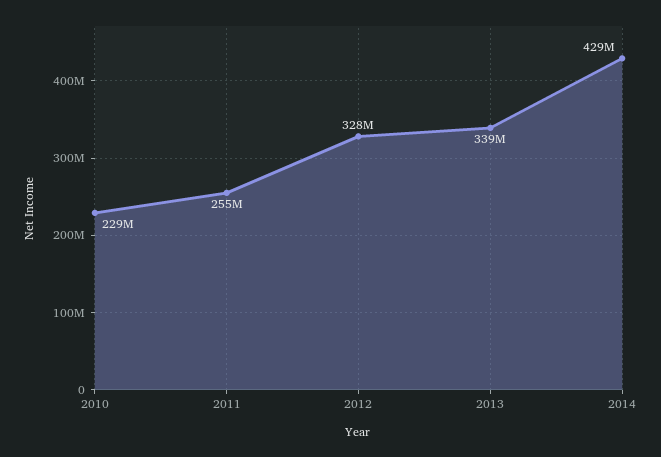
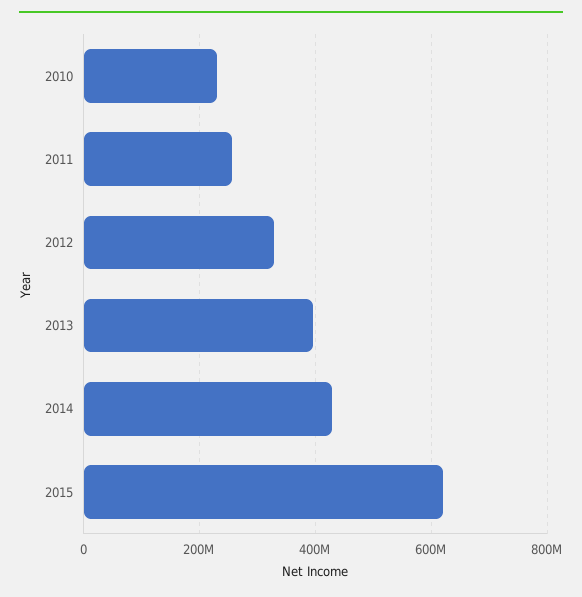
2013: 339000000 -> 400000000
2015: none -> 620000000

